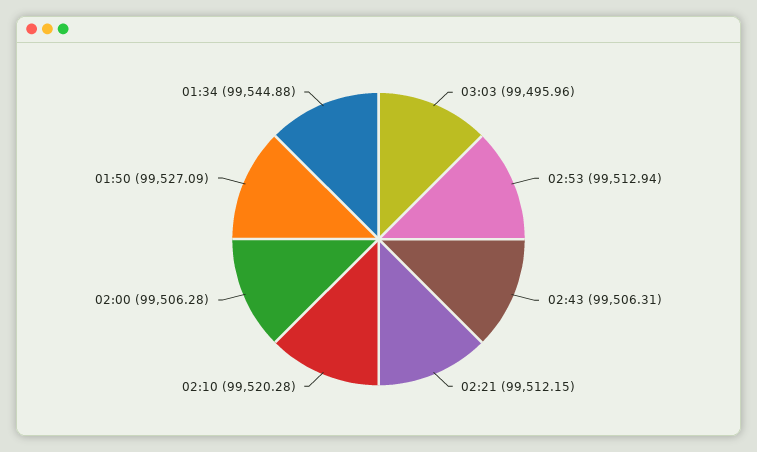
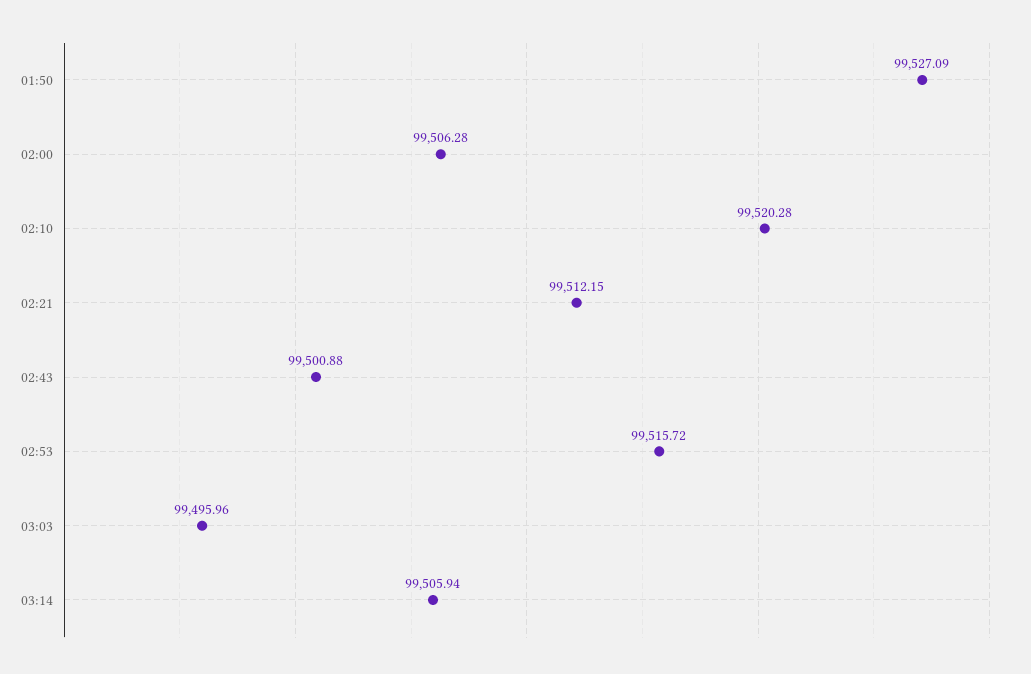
02:53: 99512.94 -> 99515.72
02:43: 99506.31 -> 99500.88
01:34: 99544.88 -> none
03:14: none -> 99505.94

